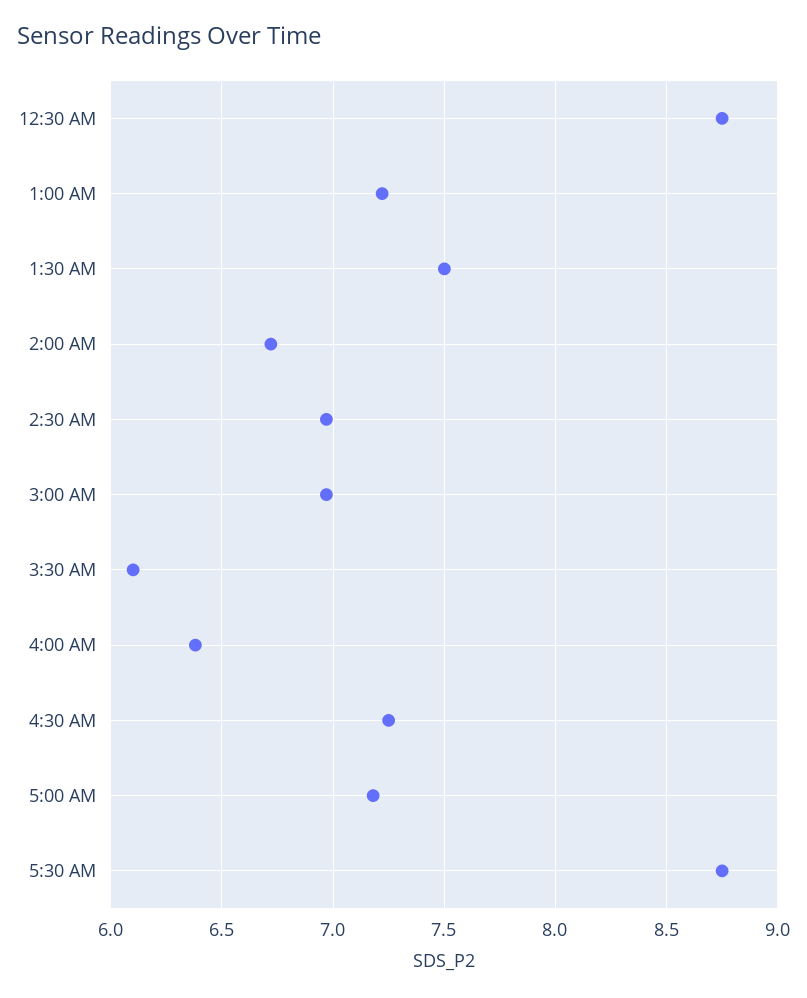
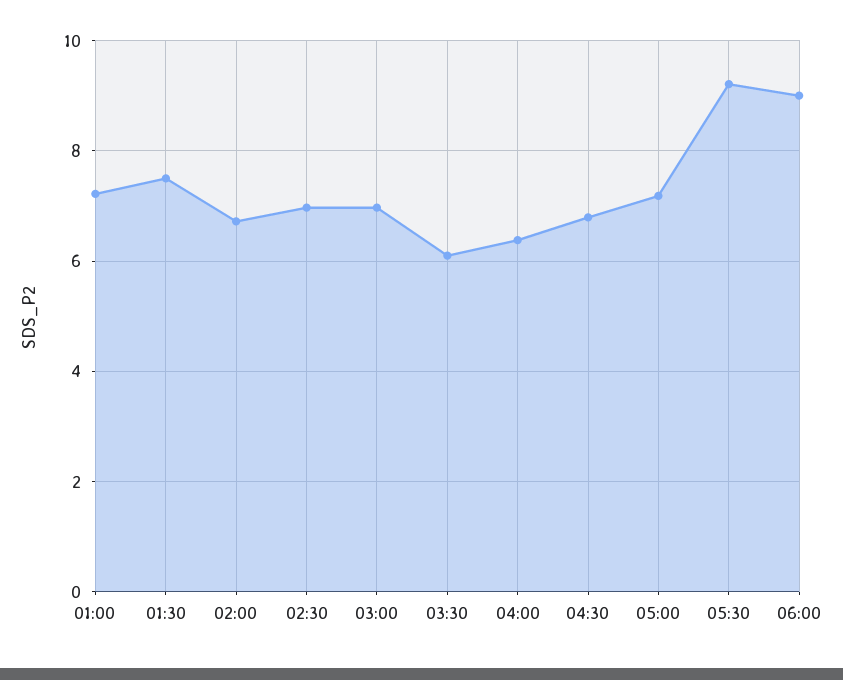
12:30 AM: 8.75 -> none
4:30 AM: 7.25 -> 6.8
5:30 AM: 8.75 -> 9.2
06:00: none -> 9

